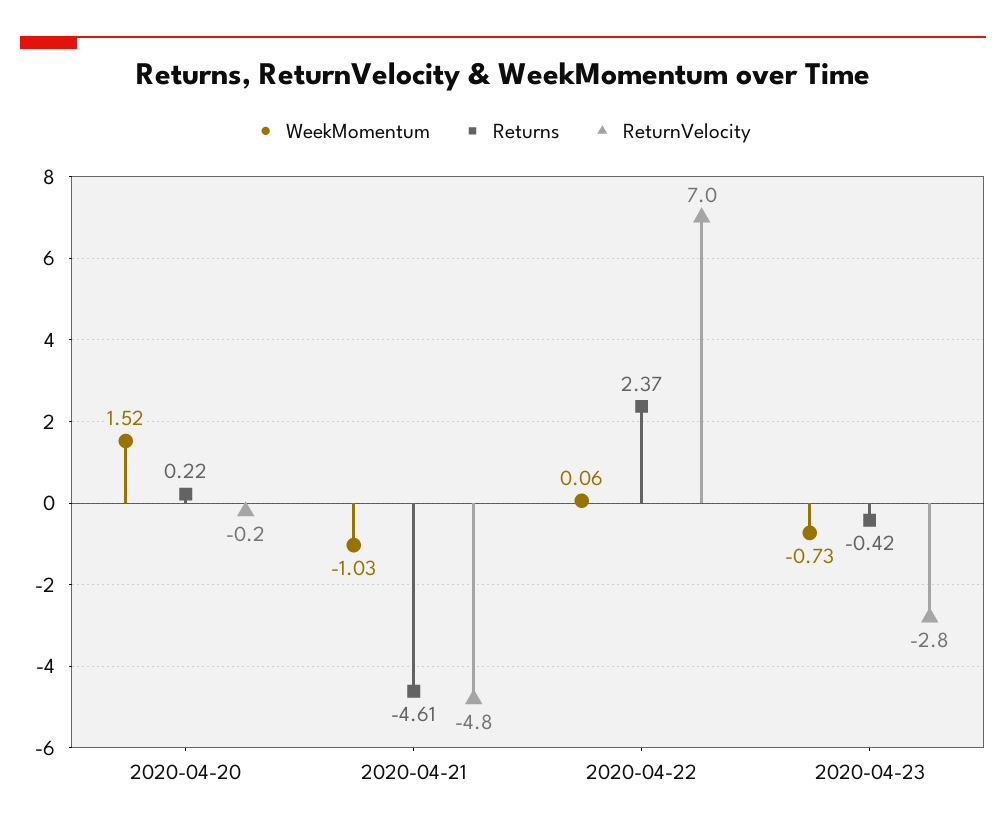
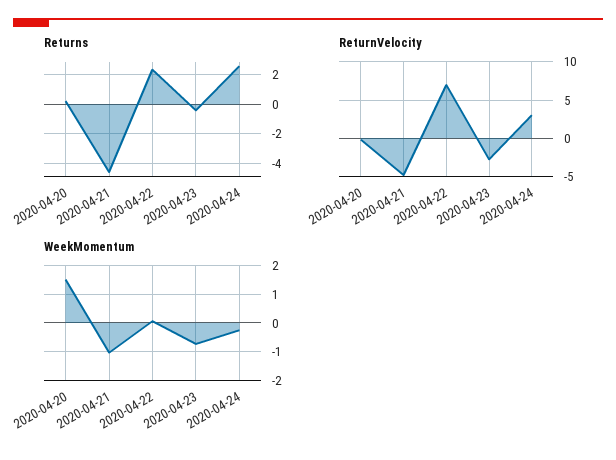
Returns, 2020-04-24: none -> 2.5
ReturnVelocity, 2020-04-24: none -> 3
WeekMomentum, 2020-04-24: none -> -0.25

